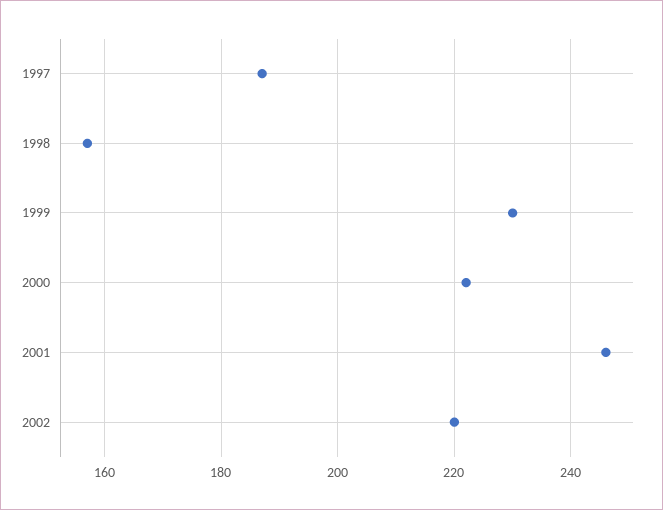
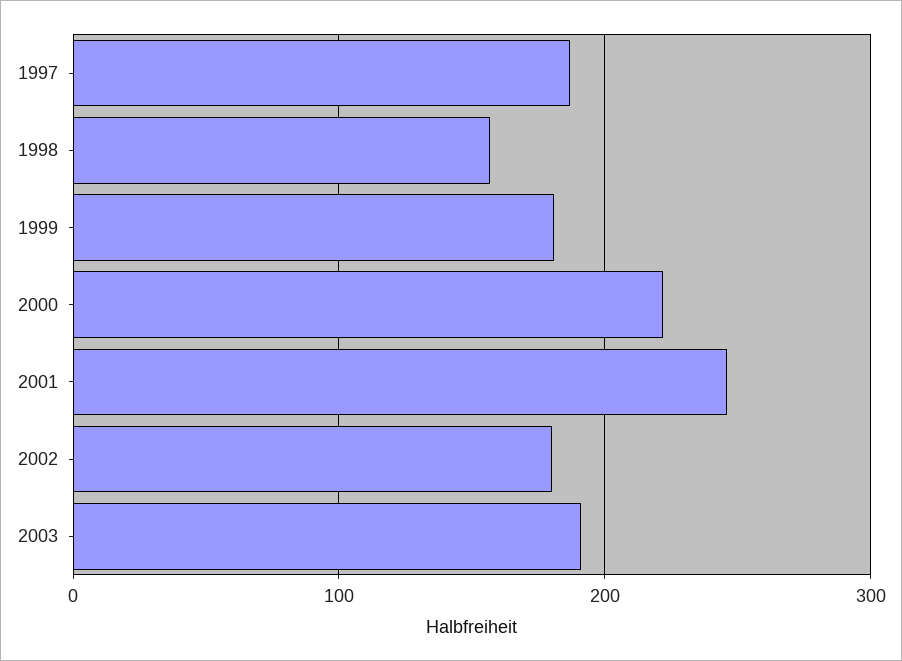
1999: 230 -> 180
2002: 220 -> 180
2003: none -> 190

